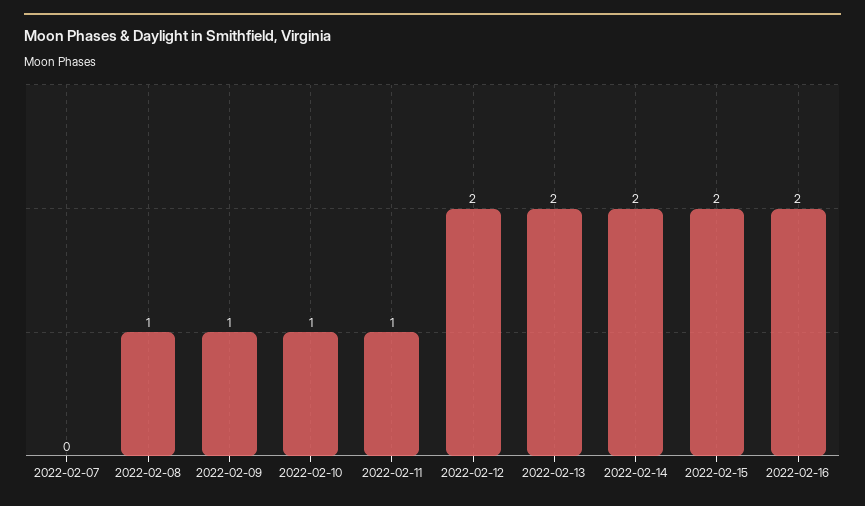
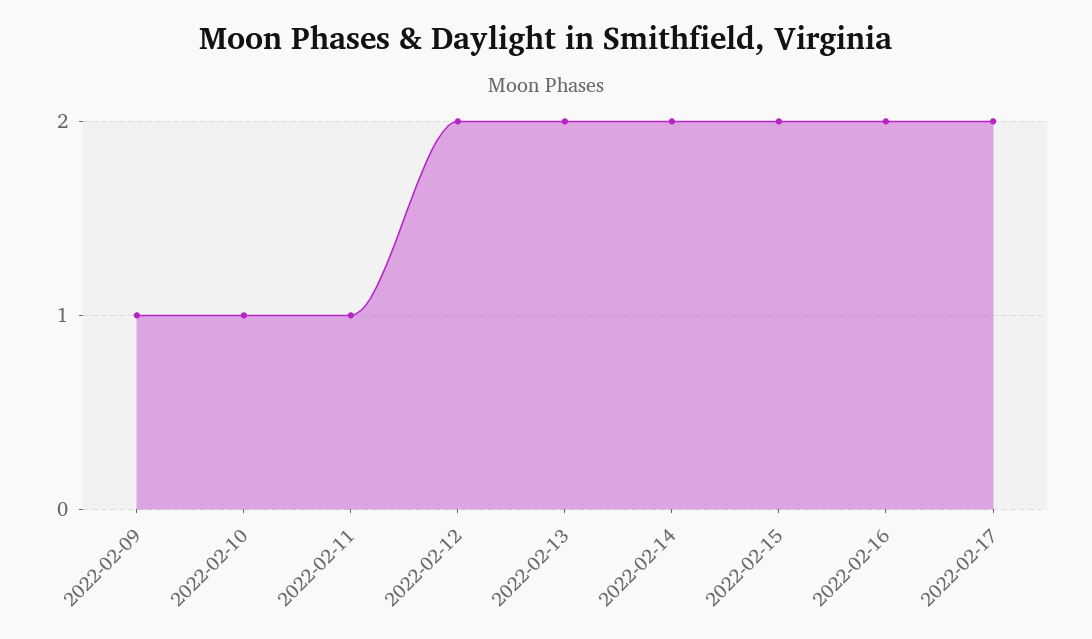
2022-02-07: 0 -> none
2022-02-08: 1 -> none
2022-02-17: none -> 2

